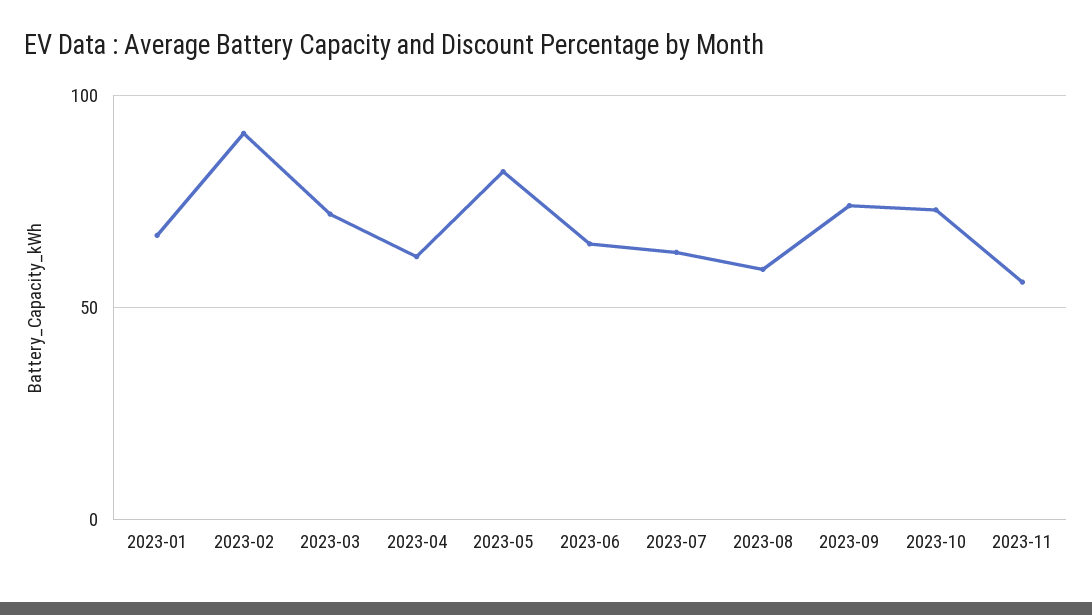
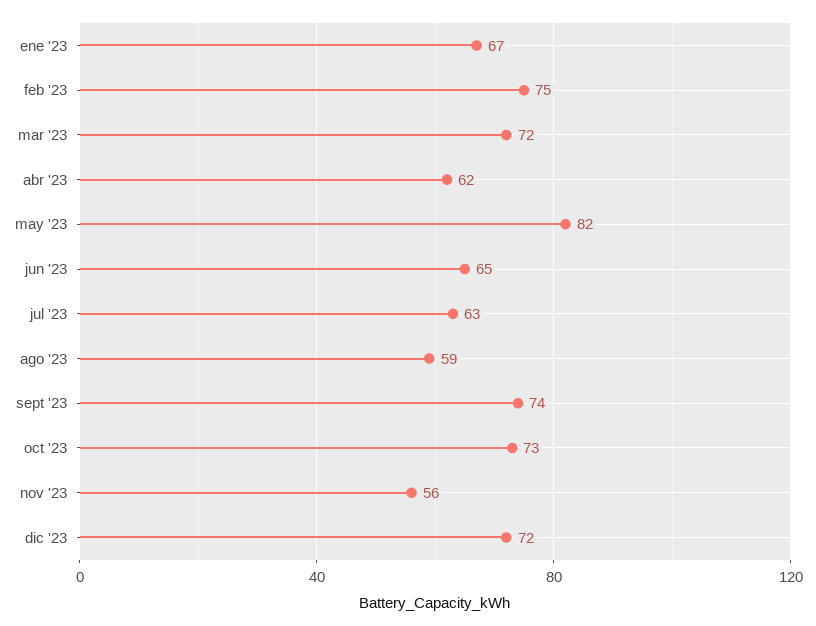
2023-02: 90 -> 75
dic '23: none -> 72

